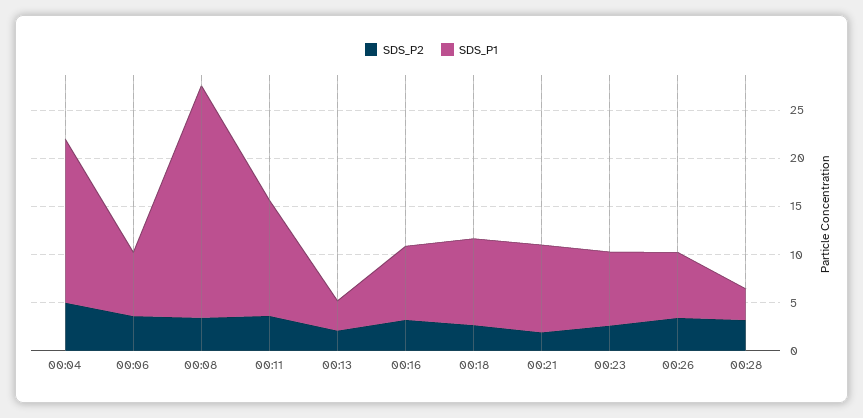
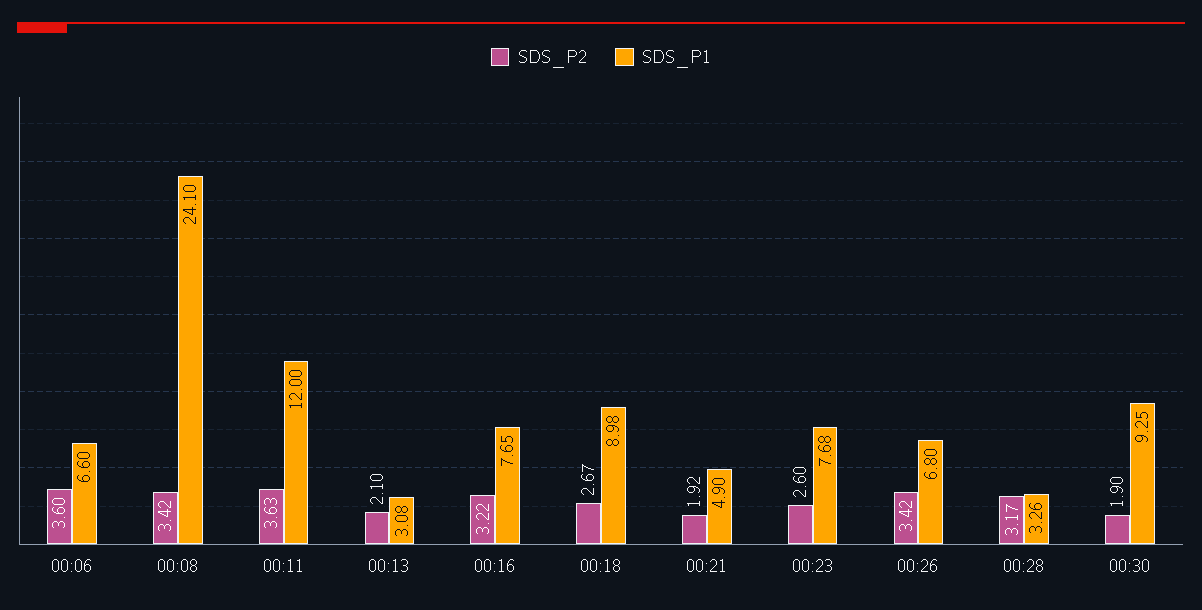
SDS_P2, 00:04: 5 -> none
SDS_P1, 00:04: 17 -> none
SDS_P1, 00:21: 9 -> 4.9
SDS_P2, 00:30: none -> 1.9
SDS_P1, 00:30: none -> 9.25

